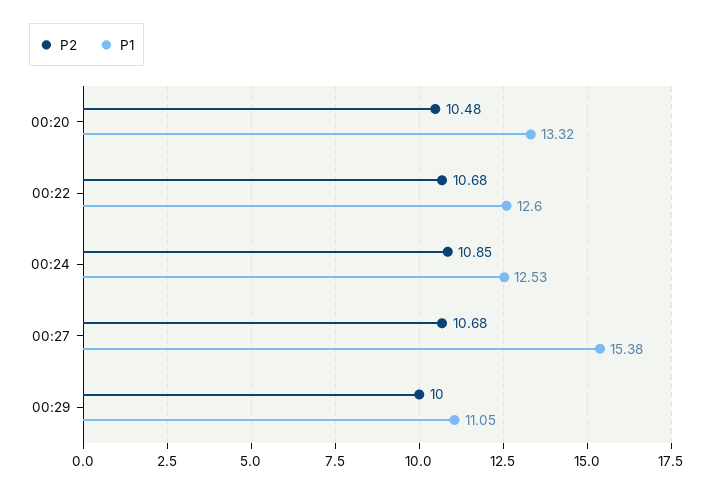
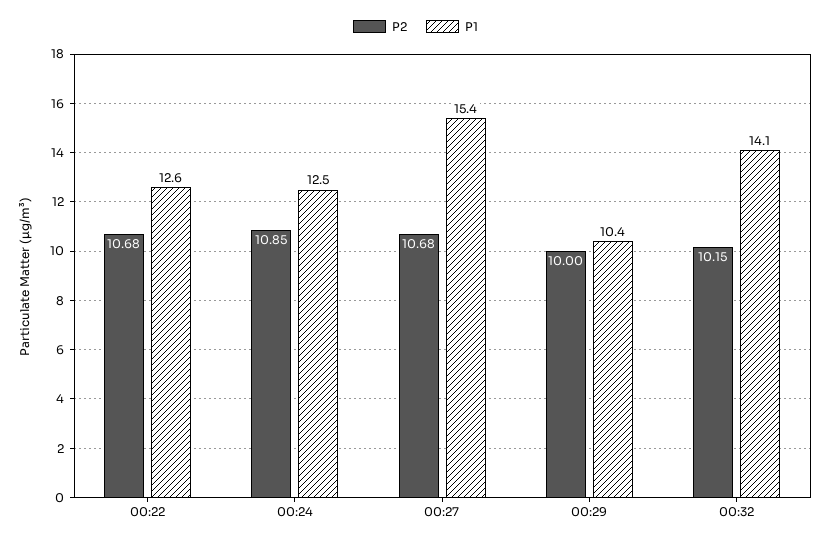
P2, 00:20: 10.48 -> none
P1, 00:20: 13.32 -> none
P1, 00:29: 11.05 -> 10.4
P2, 00:32: none -> 10.15
P1, 00:32: none -> 14.1

